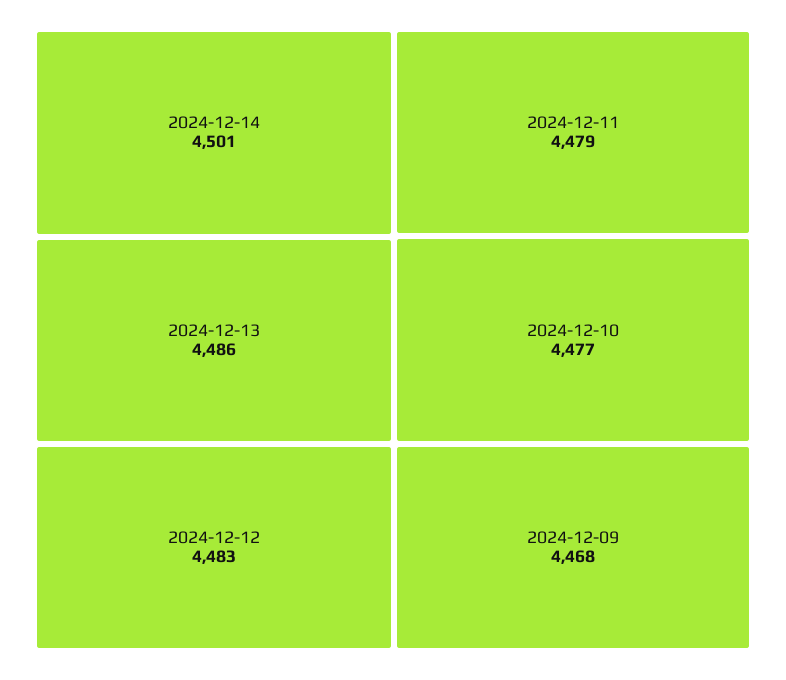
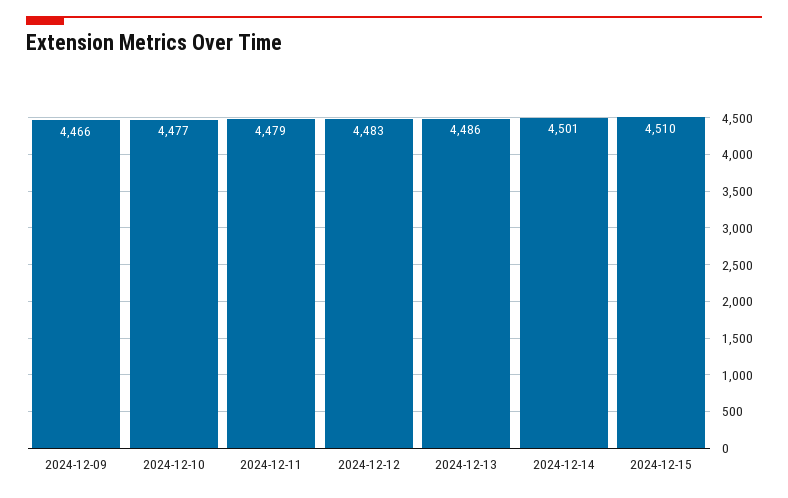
2024-12-09: 4468 -> 4466
2024-12-15: none -> 4510

